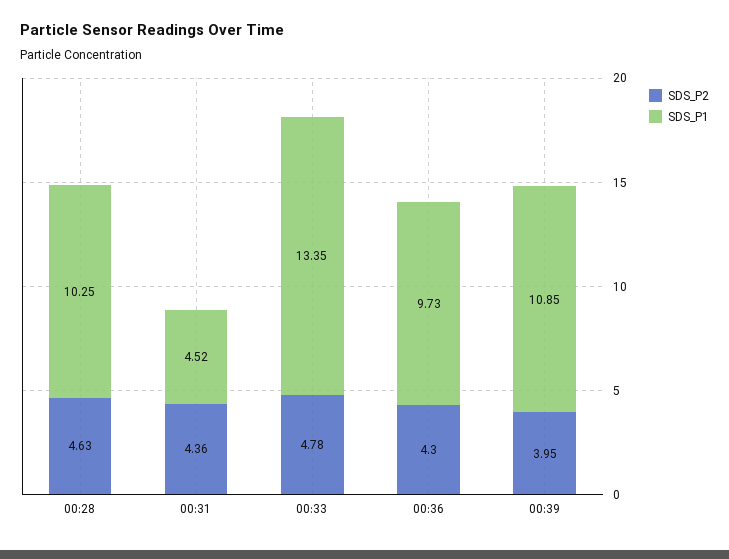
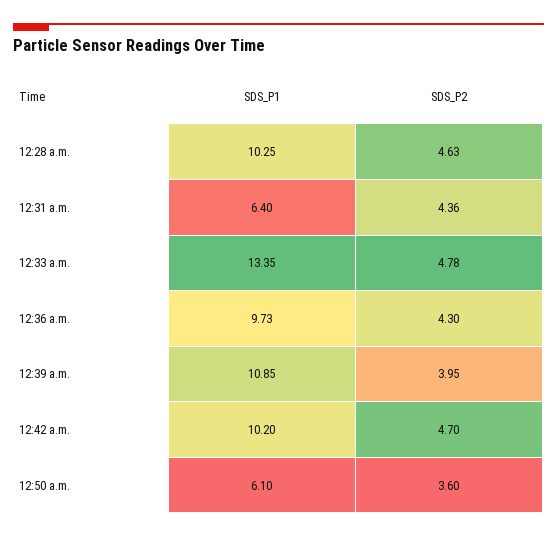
SDS_P1, 00:31: 4.52 -> 6.4
SDS_P1, 12:42 a.m.: none -> 10.2
SDS_P2, 12:42 a.m.: none -> 4.7
SDS_P1, 12:50 a.m.: none -> 6.1
SDS_P2, 12:50 a.m.: none -> 3.6

